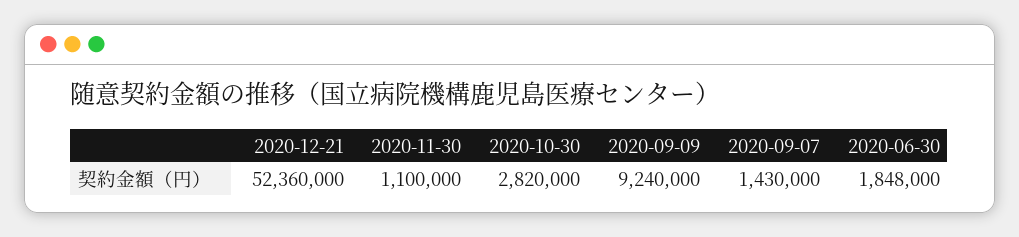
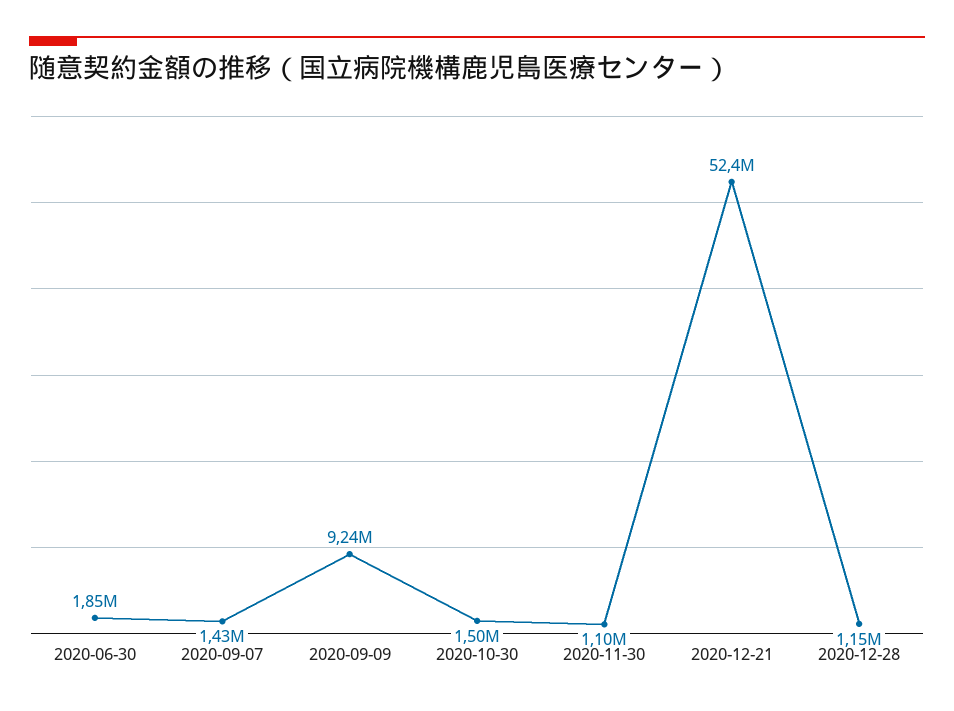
2020-10-30: 2820000 -> 1500000
2020-12-28: none -> 1150000

